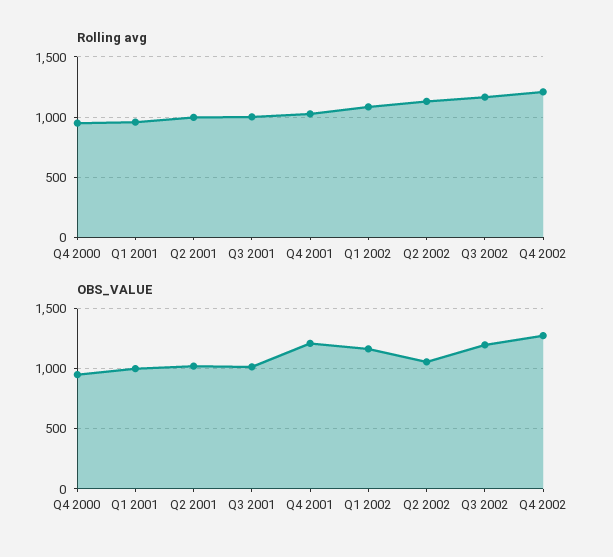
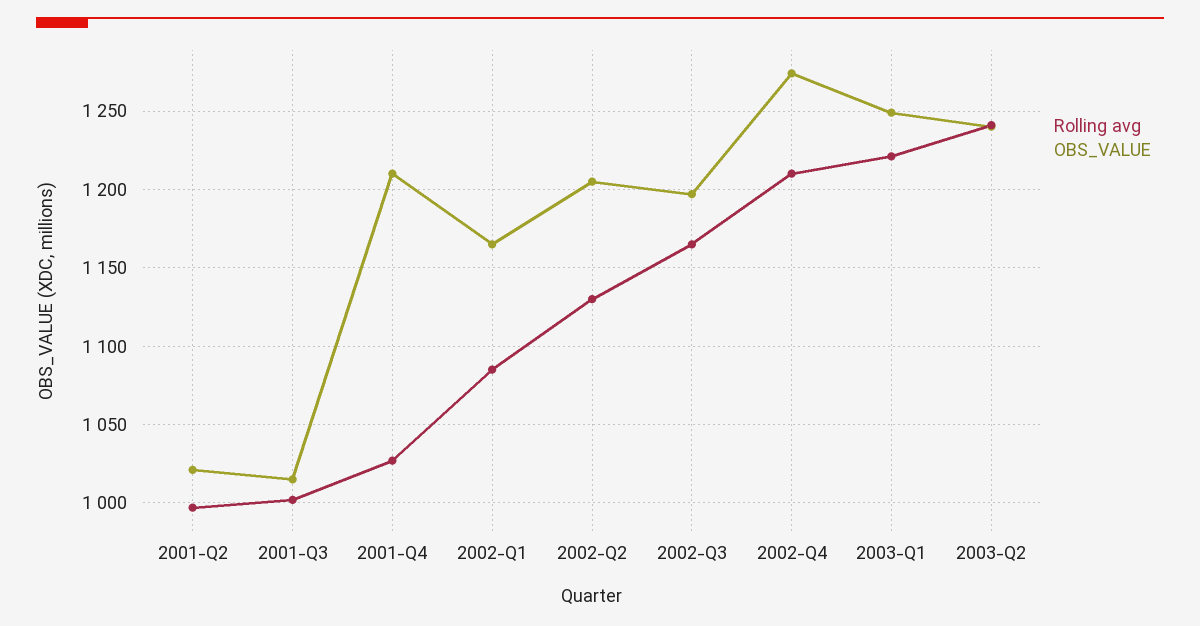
Rolling avg, Q4 2000: 950 -> none
Rolling avg, Q1 2001: 950 -> none
OBS_VALUE, Q4 2000: 950 -> none
OBS_VALUE, Q1 2001: 1000 -> none
OBS_VALUE, Q2 2002: 1050 -> 1205
Rolling avg, 2003-Q1: none -> 1220
OBS_VALUE, 2003-Q1: none -> 1250
Rolling avg, 2003-Q2: none -> 1240
OBS_VALUE, 2003-Q2: none -> 1240

